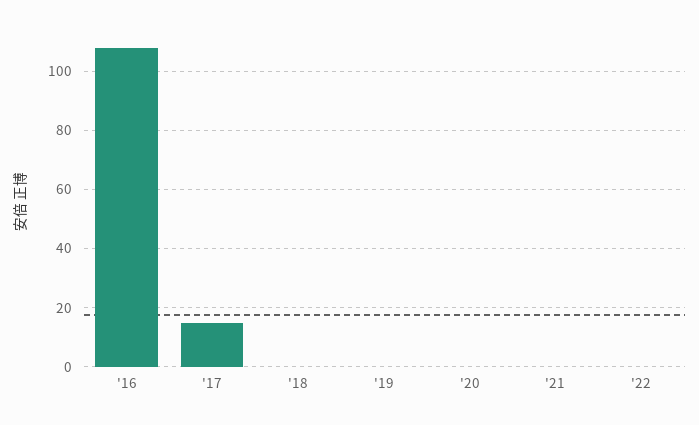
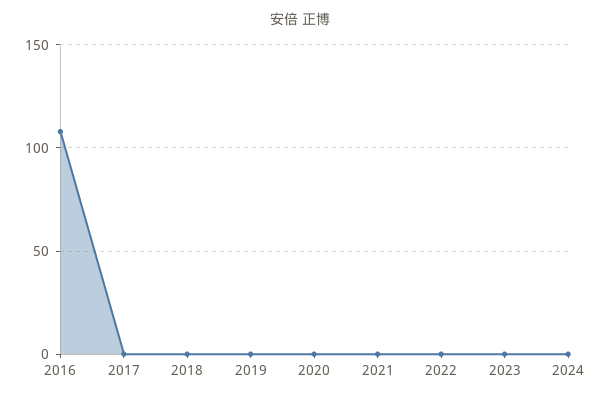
'17: 15 -> 0
2023: none -> 0
2024: none -> 0

